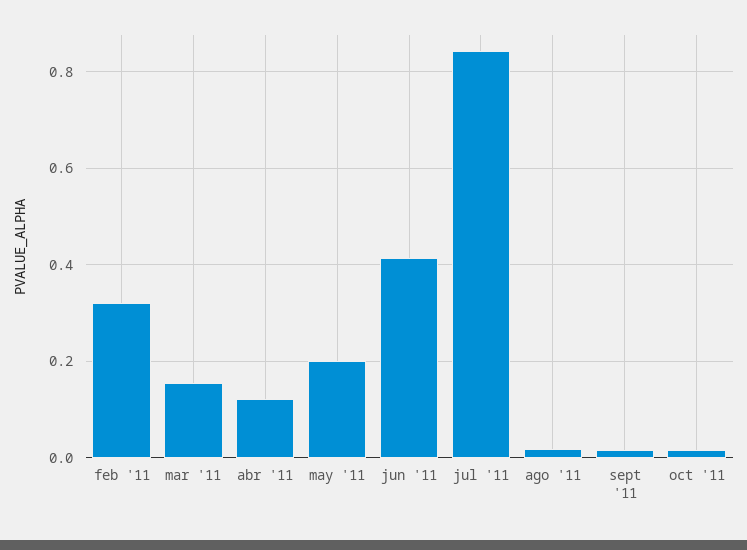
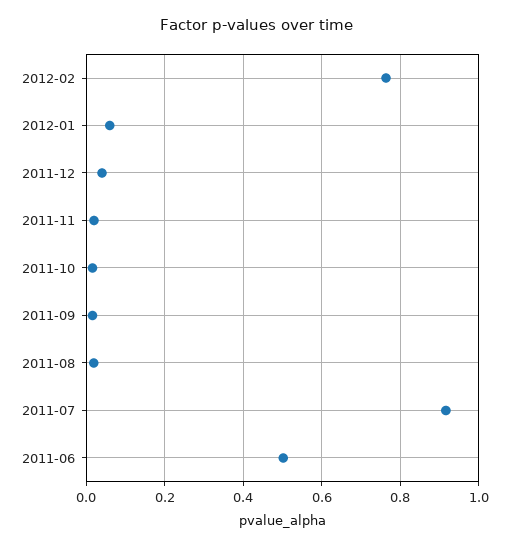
feb '11: 0.32 -> none
mar '11: 0.16 -> none
abr '11: 0.12 -> none
may '11: 0.2 -> none
jun '11: 0.42 -> 0.5
jul '11: 0.84 -> 0.92
2012-02: none -> 0.76
2012-01: none -> 0.06
2011-12: none -> 0.04
2011-11: none -> 0.02

